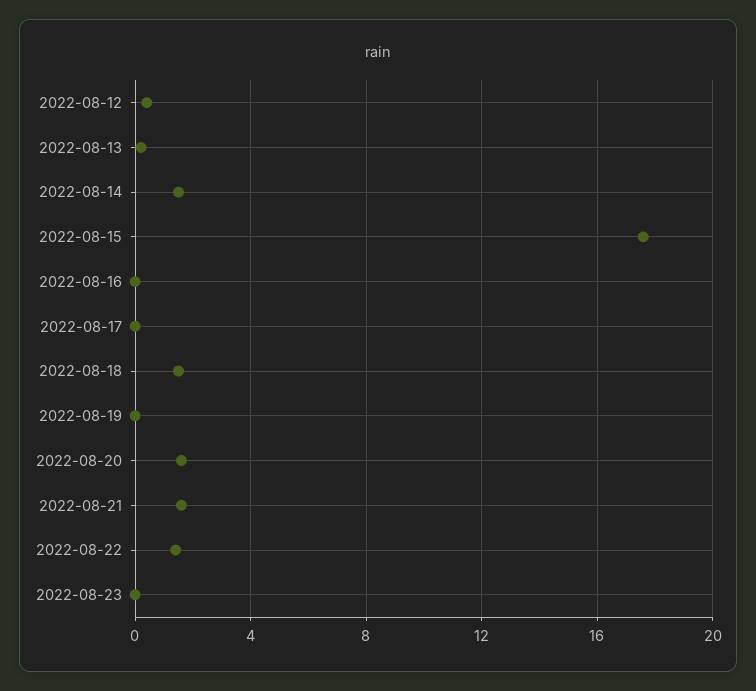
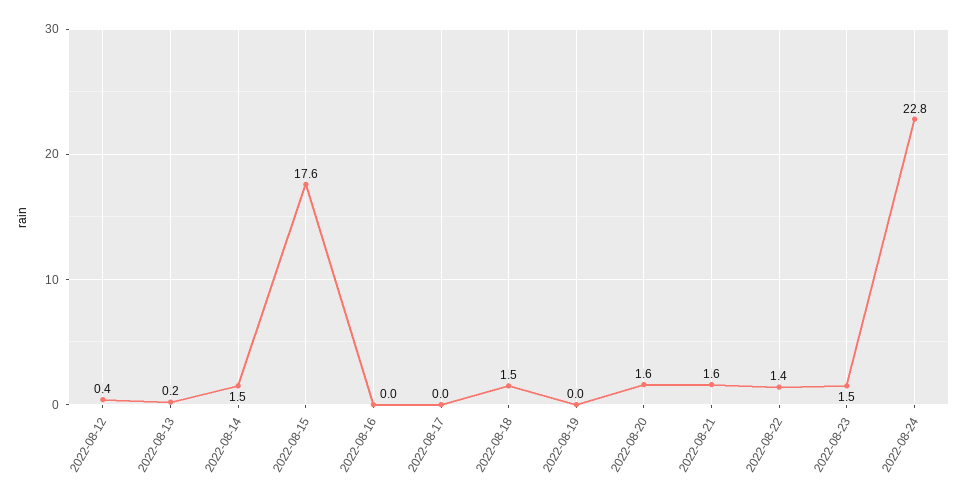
2022-08-23: 0 -> 1.5
2022-08-24: none -> 22.8

